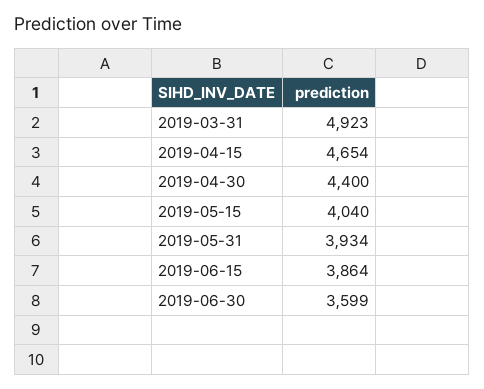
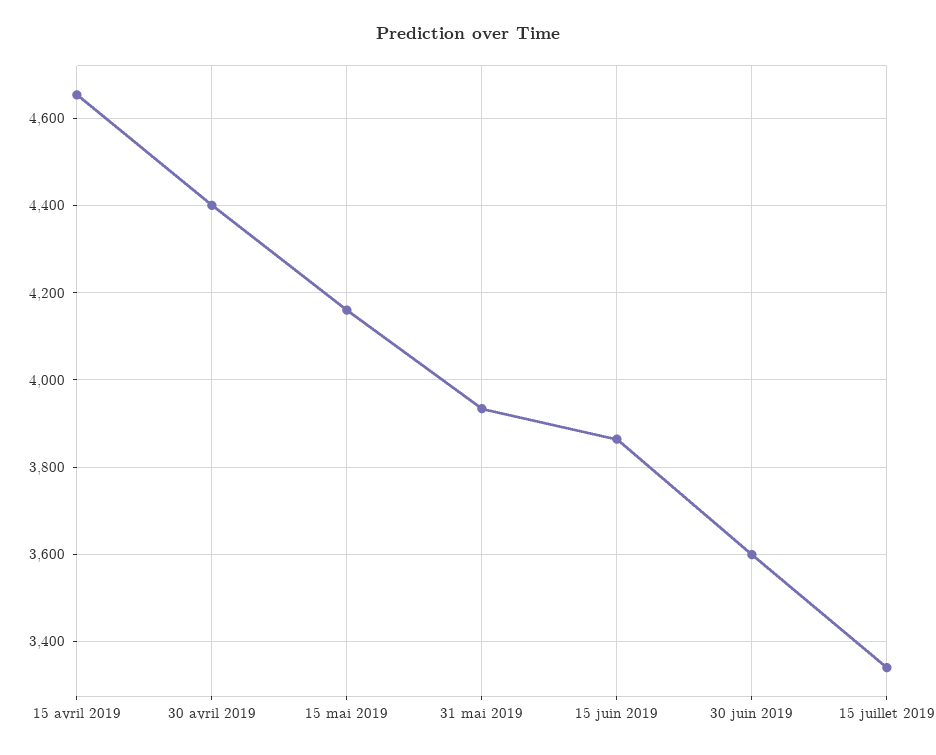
2019-03-31: 4923 -> none
2019-05-15: 4040 -> 4160
15 juillet 2019: none -> 3340

